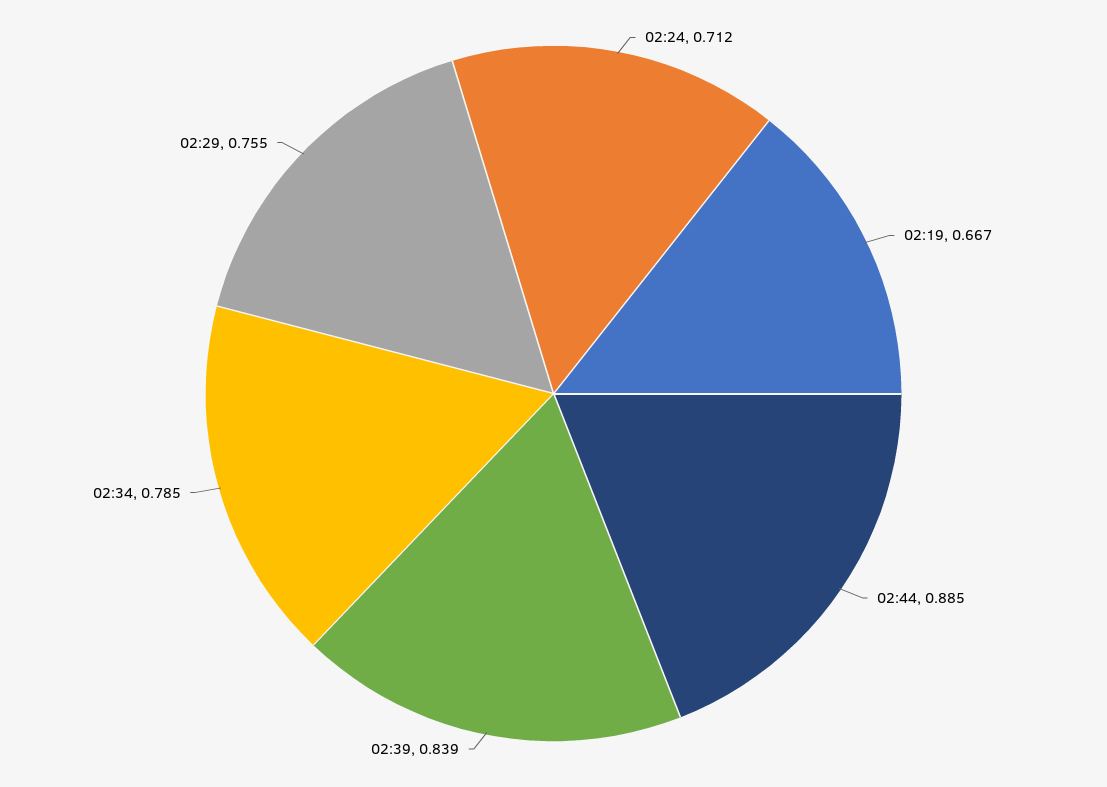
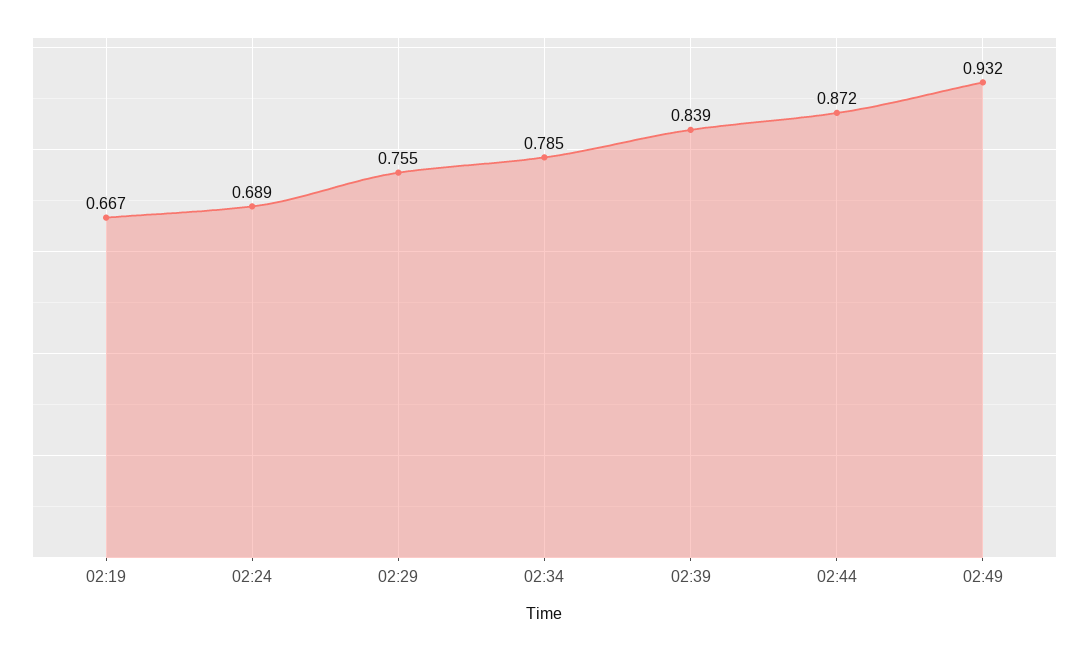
02:24: 0.712 -> 0.689
02:44: 0.885 -> 0.872
02:49: none -> 0.932

